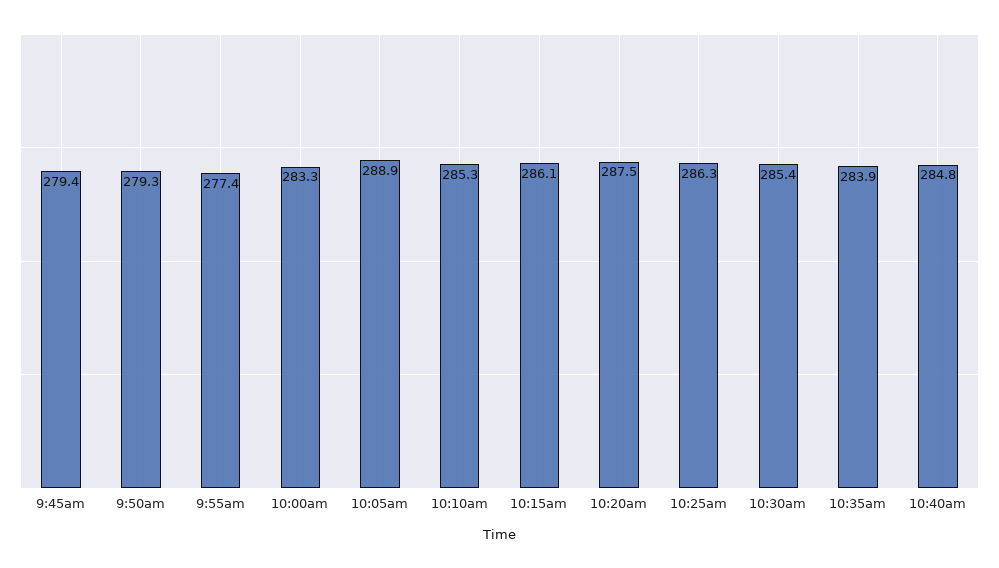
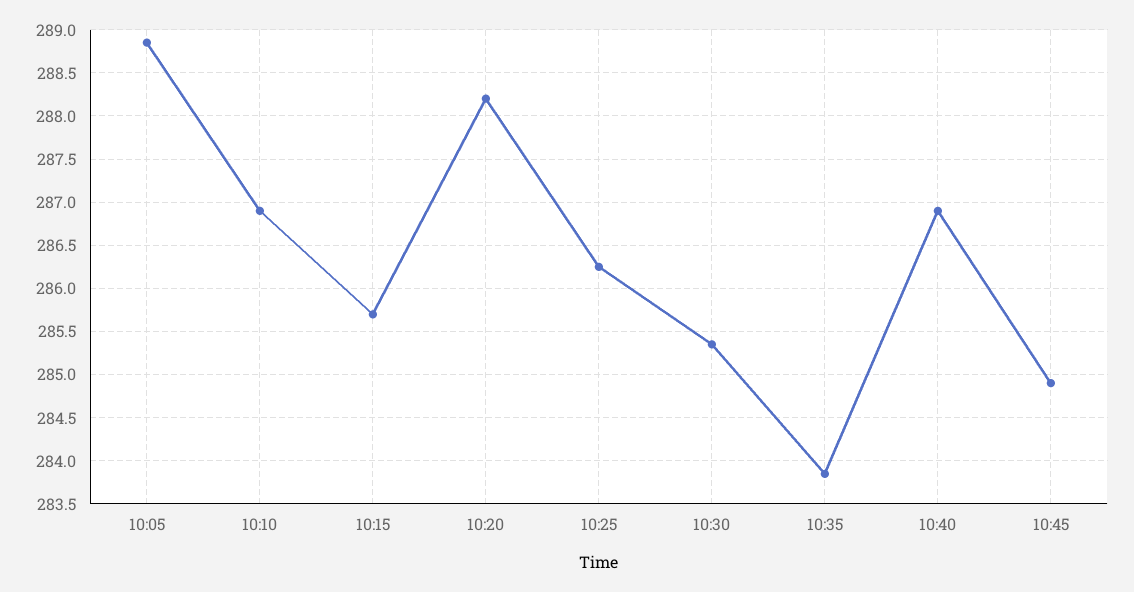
9:45am: 279.4 -> none
9:50am: 279.3 -> none
9:55am: 277.4 -> none
10:00am: 283.3 -> none
10:10am: 285.3 -> 286.9
10:15am: 286.1 -> 285.7
10:20am: 287.5 -> 288.2
10:40am: 284.8 -> 286.9
10:45: none -> 284.9

